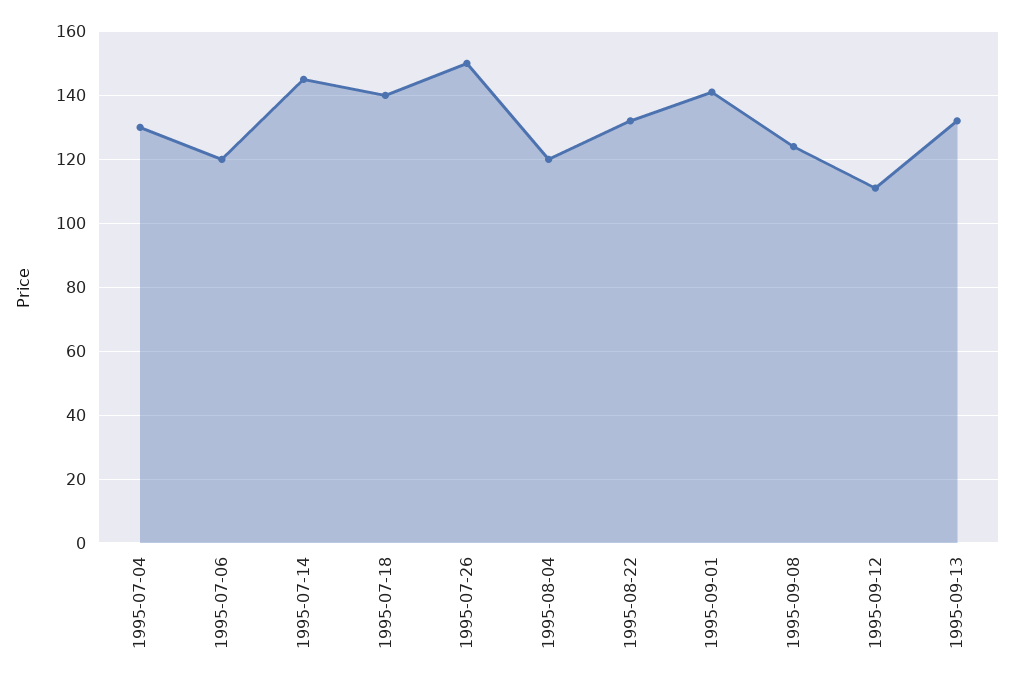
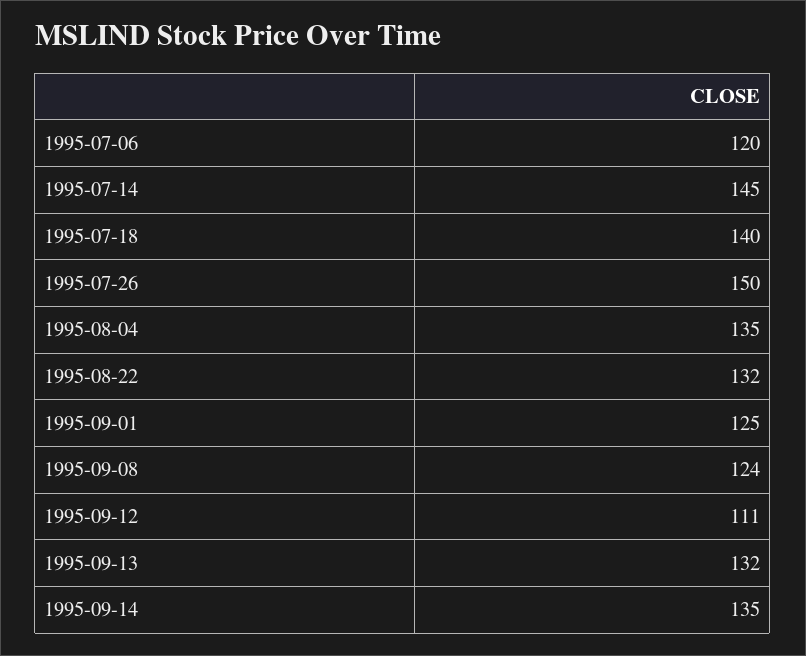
1995-07-04: 130 -> none
1995-08-04: 120 -> 135
1995-09-01: 140 -> 125
1995-09-14: none -> 135

